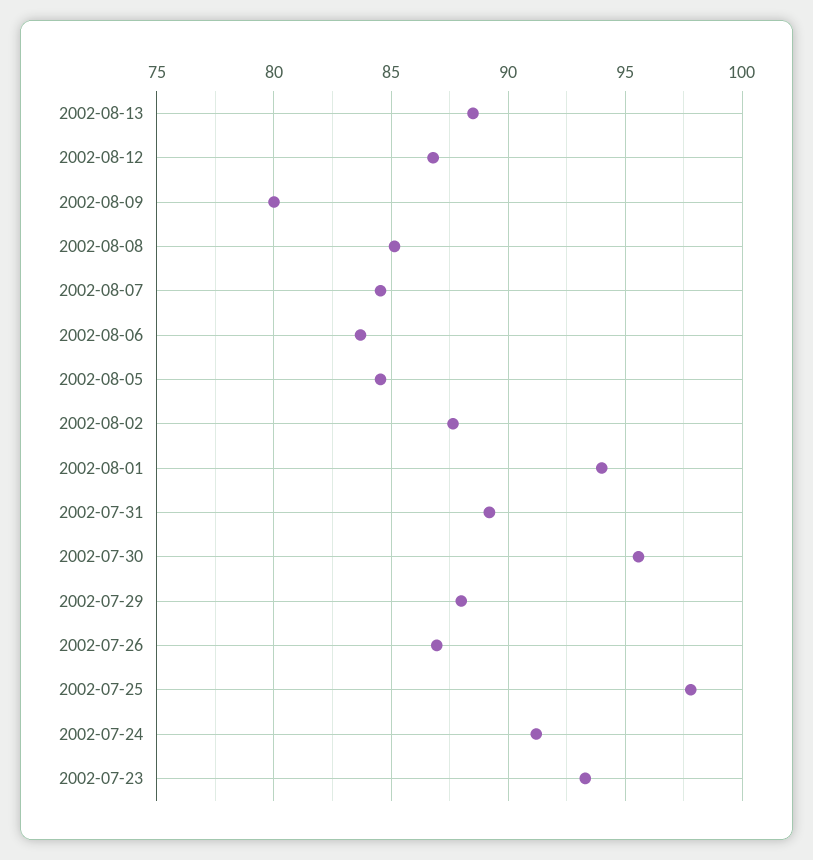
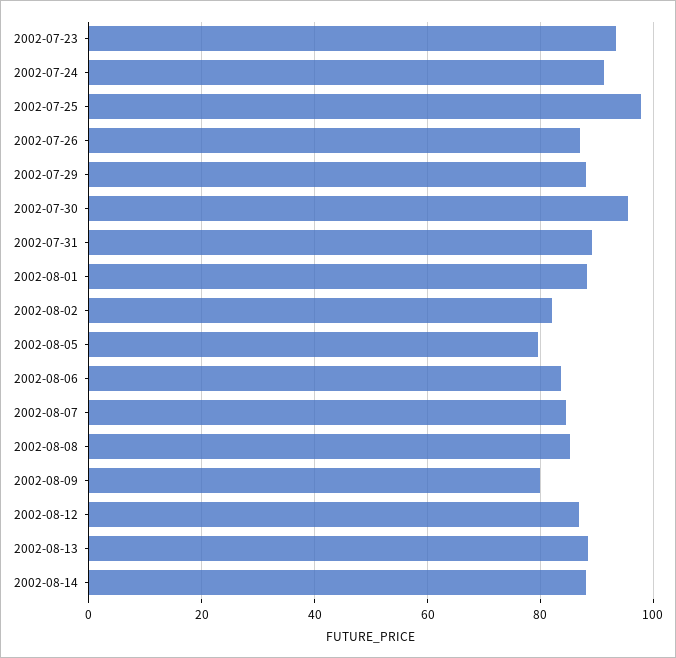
2002-08-05: 84.5 -> 80
2002-08-02: 87.5 -> 82
2002-08-01: 94 -> 88
2002-08-14: none -> 88

